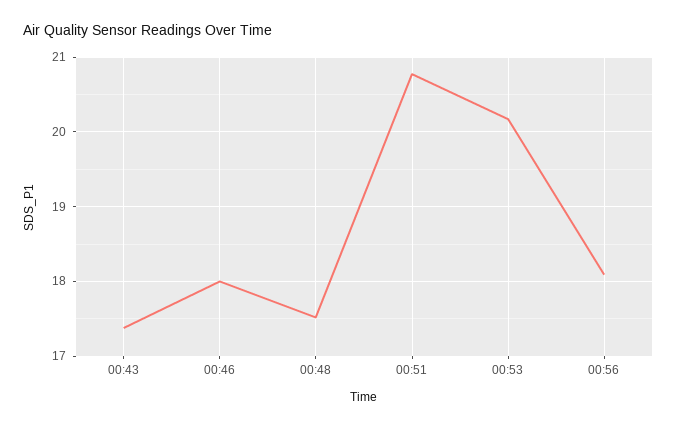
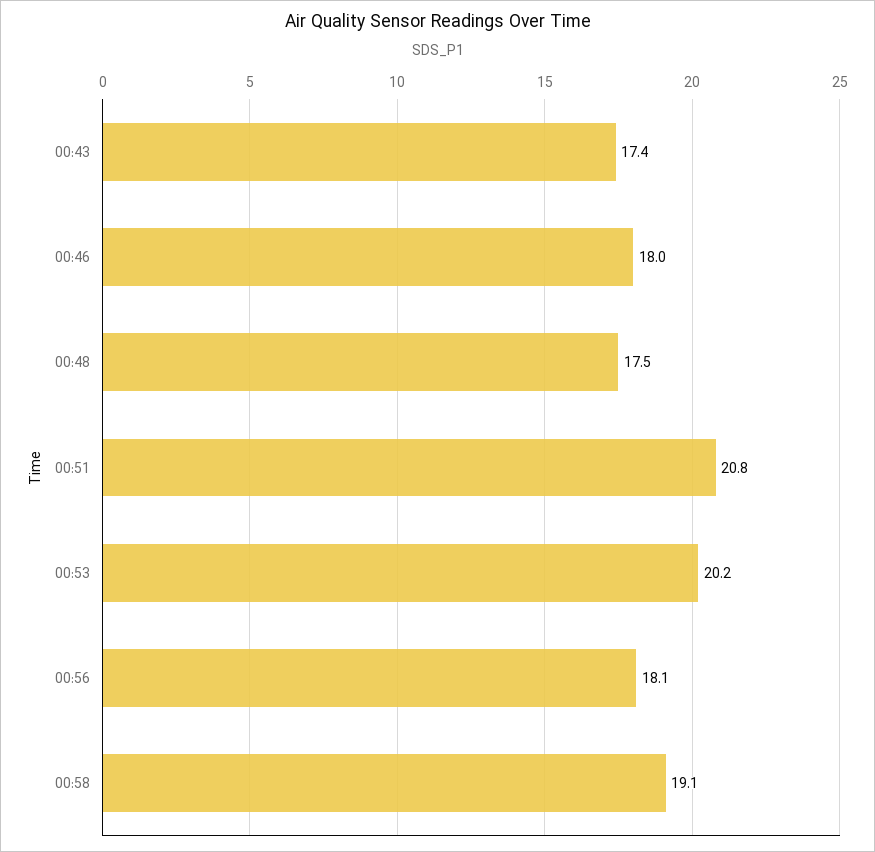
00:58: none -> 19.1

